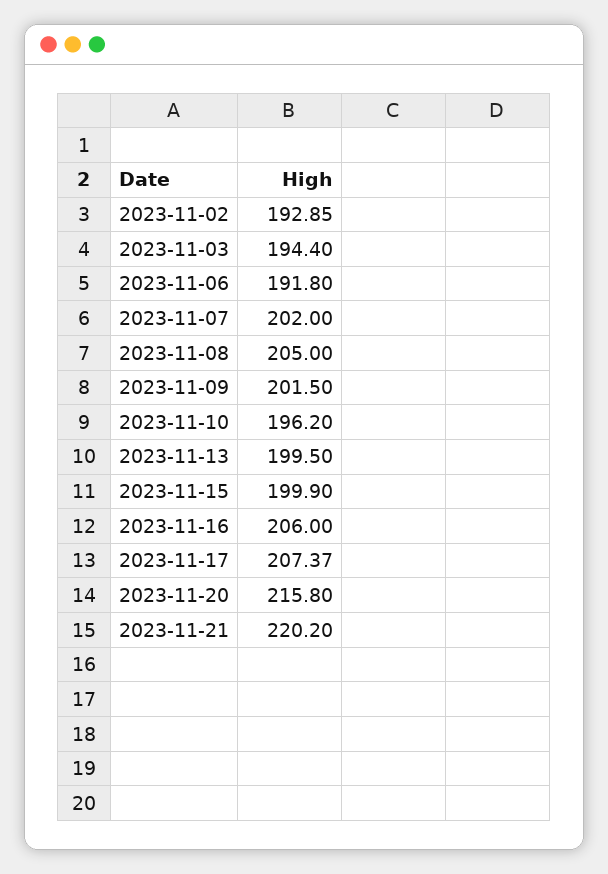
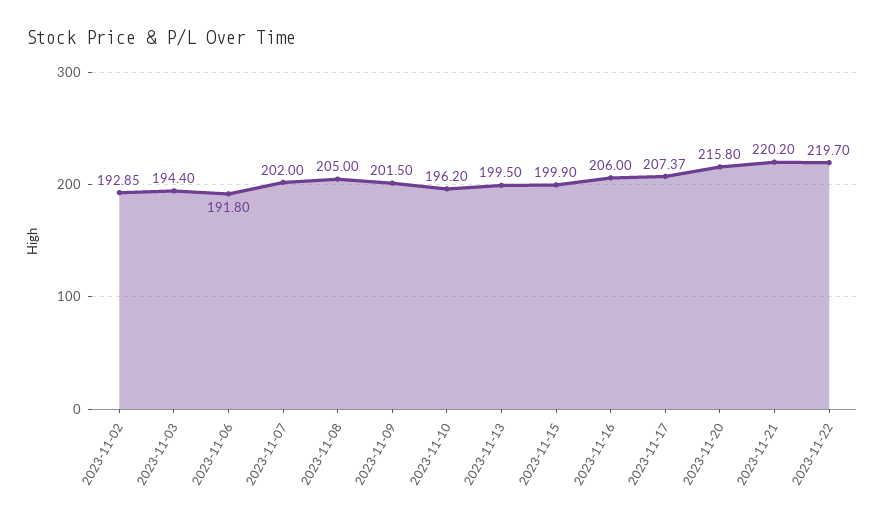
2023-11-22: none -> 219.7

